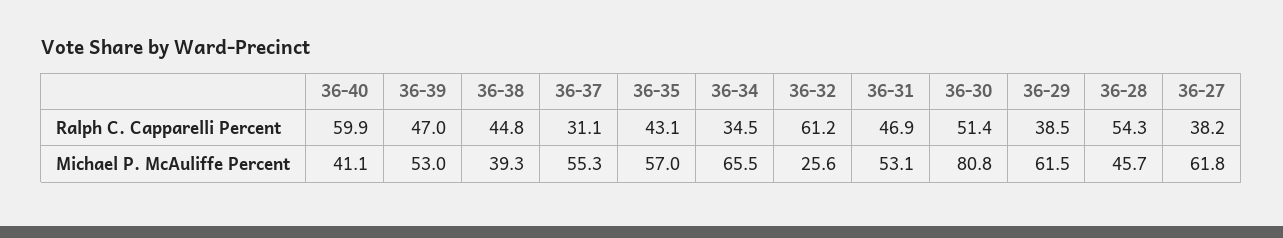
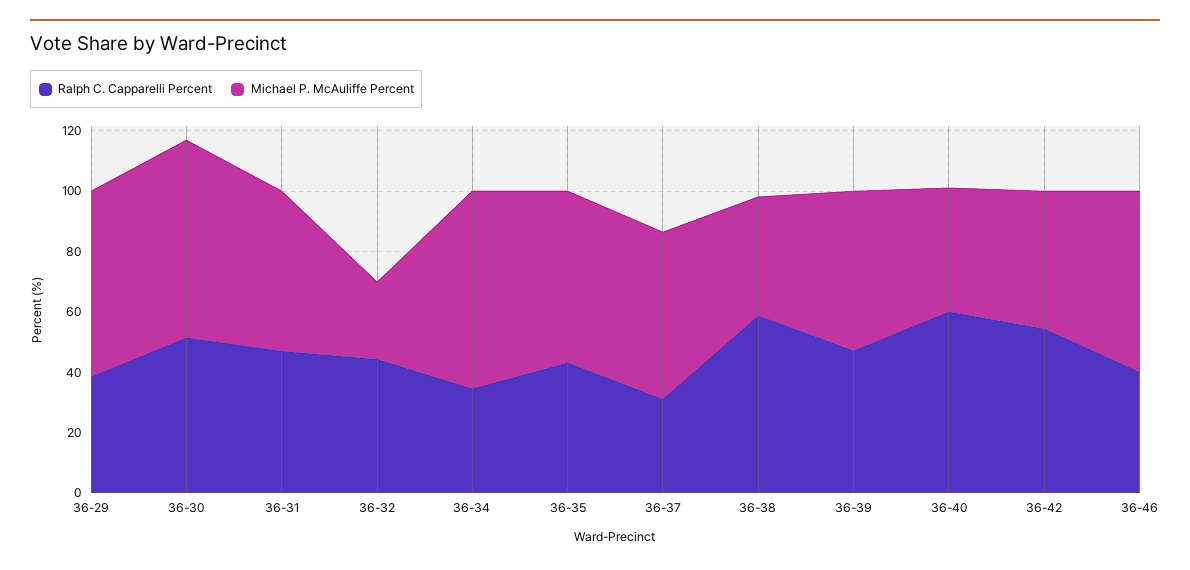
Ralph C. Capparelli Percent, 36-38: 44.8 -> 60
Ralph C. Capparelli Percent, 36-32: 61.2 -> 45
Ralph C. Capparelli Percent, 36-28: 54.3 -> none
Ralph C. Capparelli Percent, 36-27: 38.2 -> none
Michael P. McAuliffe Percent, 36-30: 80.8 -> 65
Michael P. McAuliffe Percent, 36-28: 45.7 -> none
Michael P. McAuliffe Percent, 36-27: 61.8 -> none
Ralph C. Capparelli Percent, 36-42: none -> 55
Michael P. McAuliffe Percent, 36-42: none -> 45
Ralph C. Capparelli Percent, 36-46: none -> 40
Michael P. McAuliffe Percent, 36-46: none -> 60

